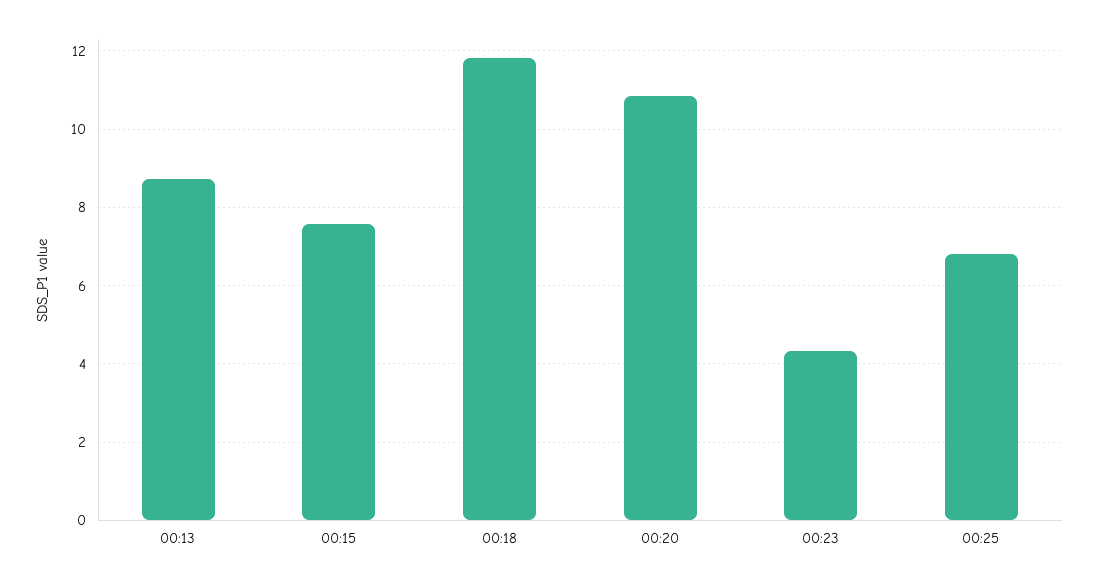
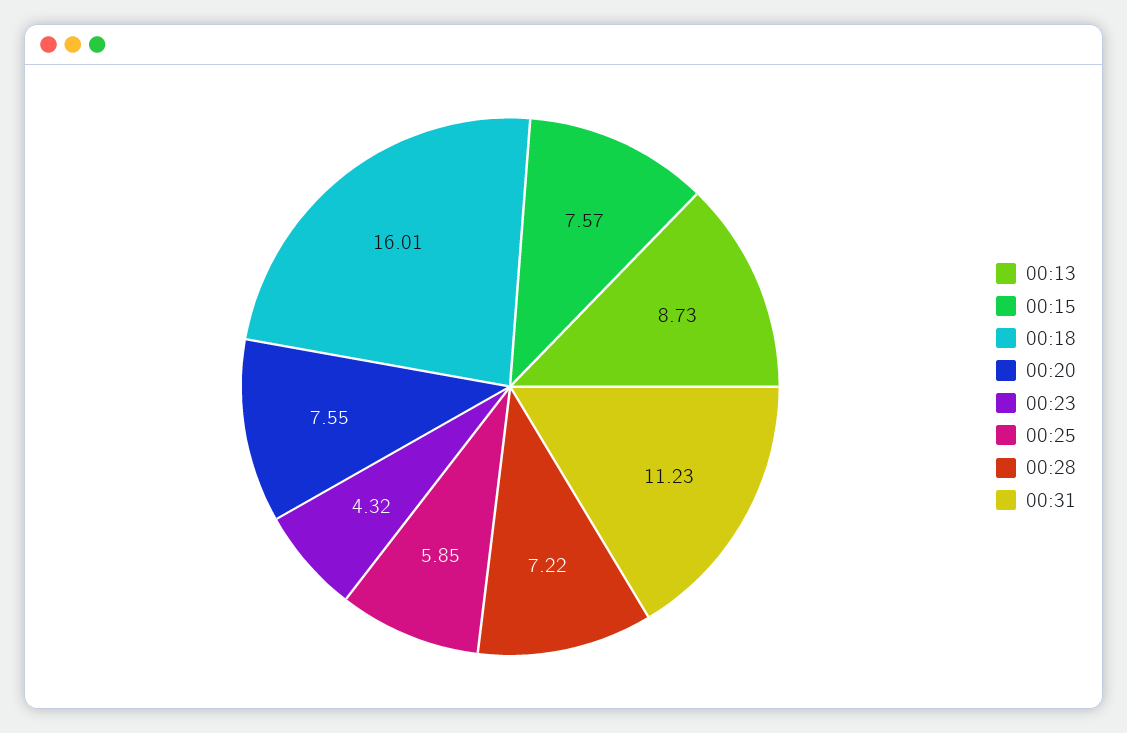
00:18: 11.8 -> 16.01
00:20: 10.8 -> 7.55
00:25: 6.8 -> 5.85
00:28: none -> 7.22
00:31: none -> 11.23

